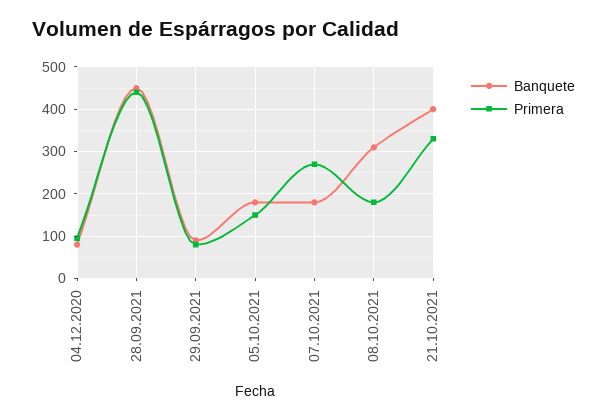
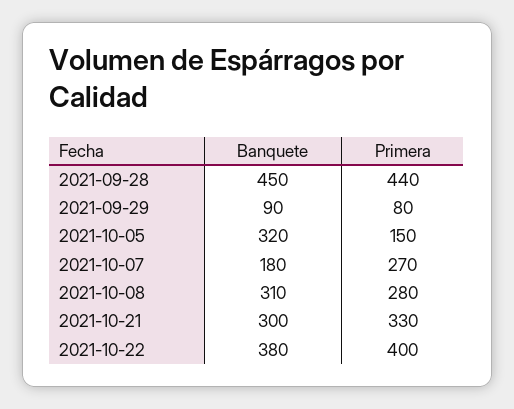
Banquete, 04.12.2020: 80 -> none
Primera, 04.12.2020: 100 -> none
Banquete, 05.10.2021: 180 -> 320
Primera, 08.10.2021: 180 -> 280
Banquete, 21.10.2021: 400 -> 300
Banquete, 2021-10-22: none -> 380
Primera, 2021-10-22: none -> 400

